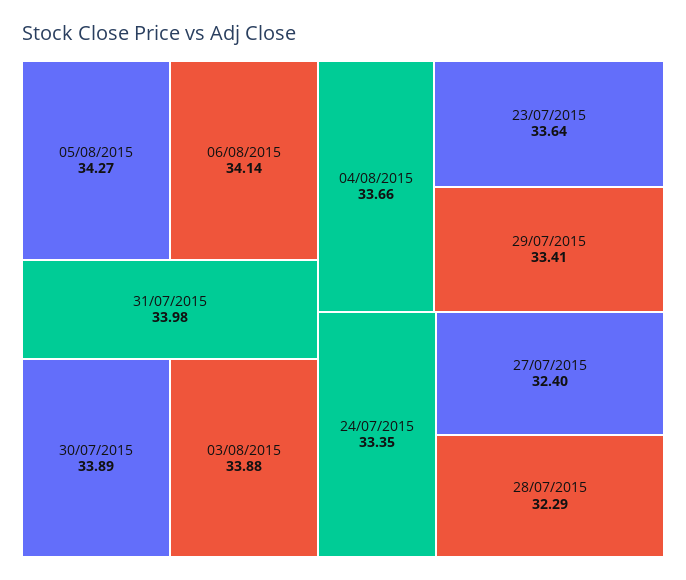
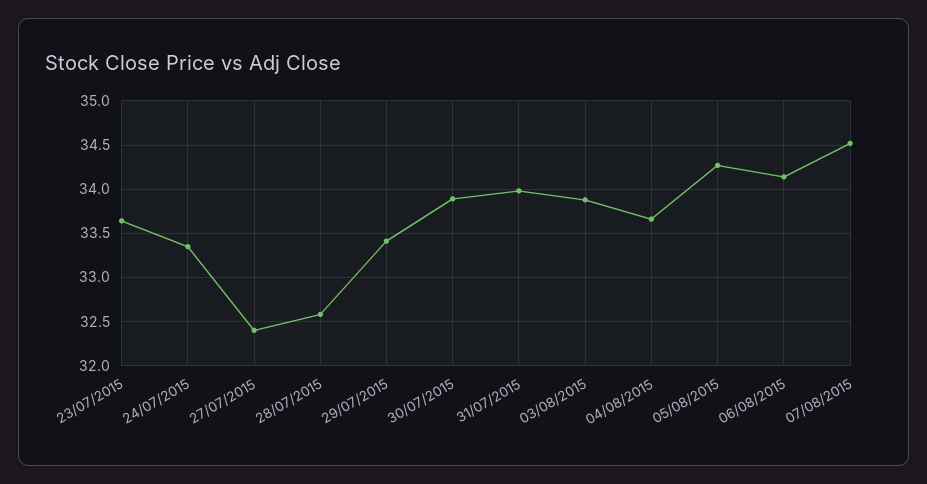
28/07/2015: 32.29 -> 32.6
07/08/2015: none -> 34.5

